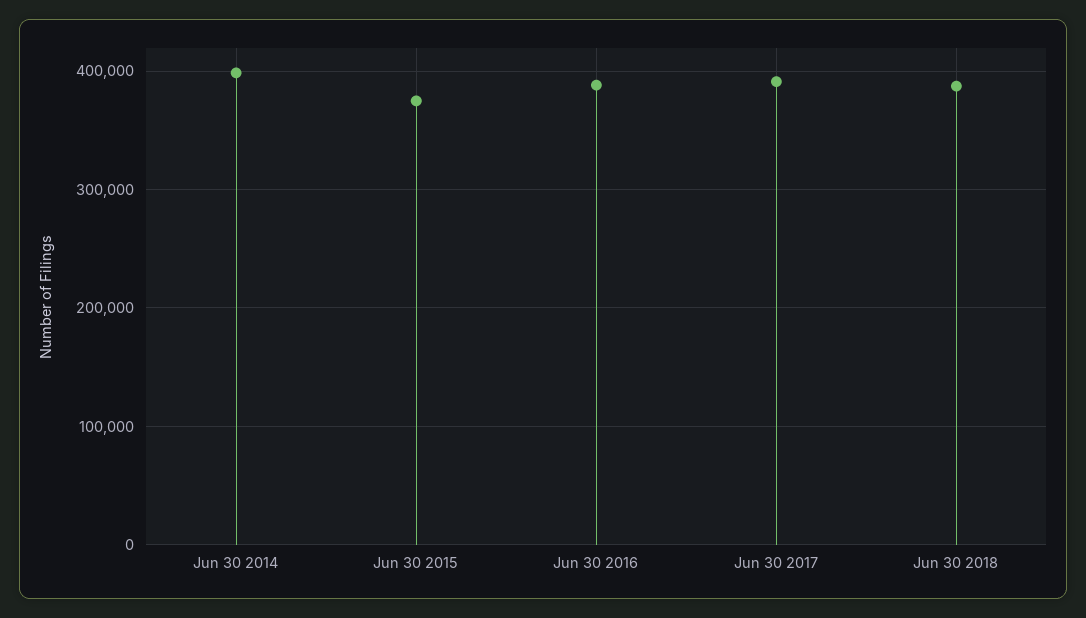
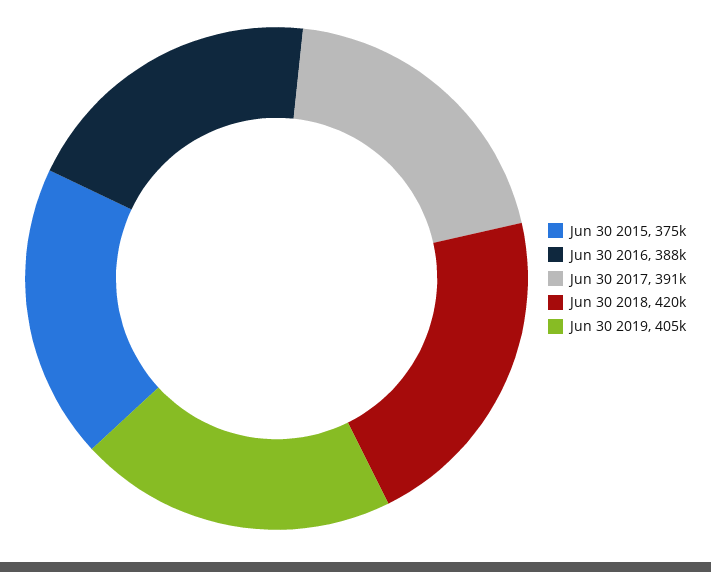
Jun 30 2014: 400000 -> none
Jun 30 2018: 390000 -> 420000
Jun 30 2019: none -> 405000

